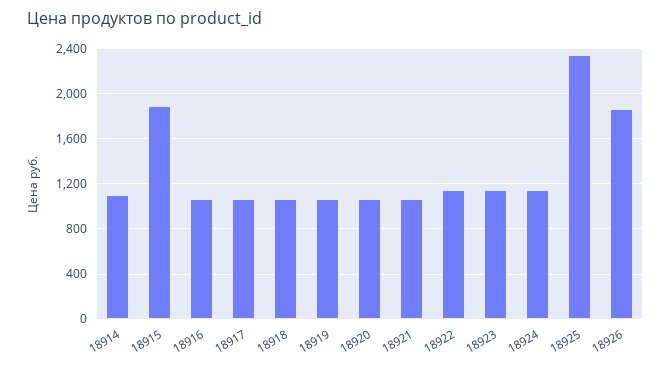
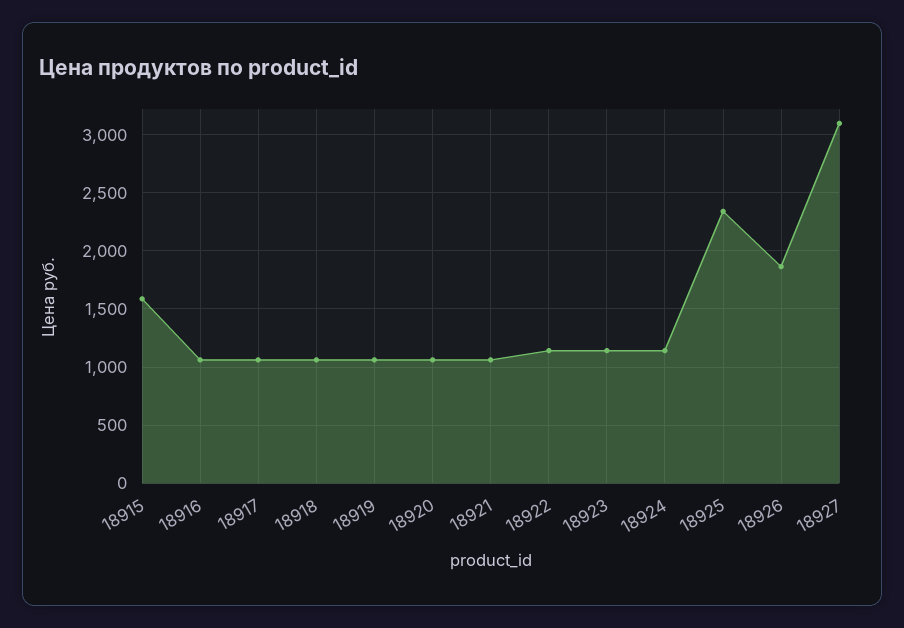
18914: 1100 -> none
18915: 1900 -> 1600
18927: none -> 3100

